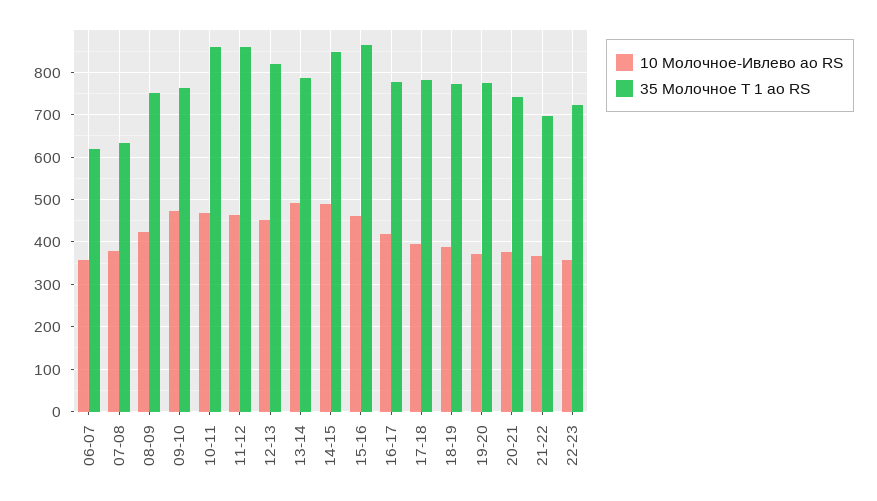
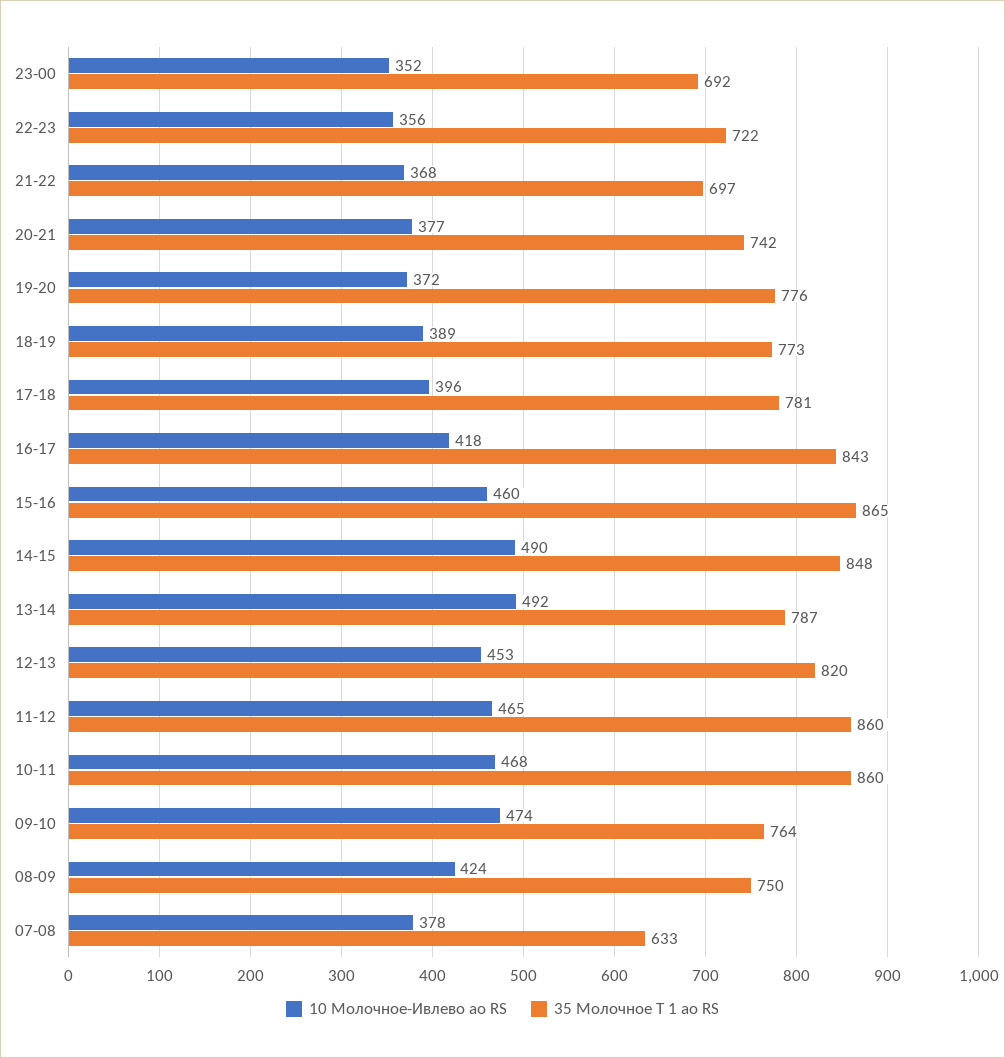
10 Молочное-Ивлево ао RS, 06-07: 360 -> none
35 Молочное Т 1 ао RS, 06-07: 620 -> none
35 Молочное Т 1 ао RS, 16-17: 780 -> 843
10 Молочное-Ивлево ао RS, 23-00: none -> 352
35 Молочное Т 1 ао RS, 23-00: none -> 692

